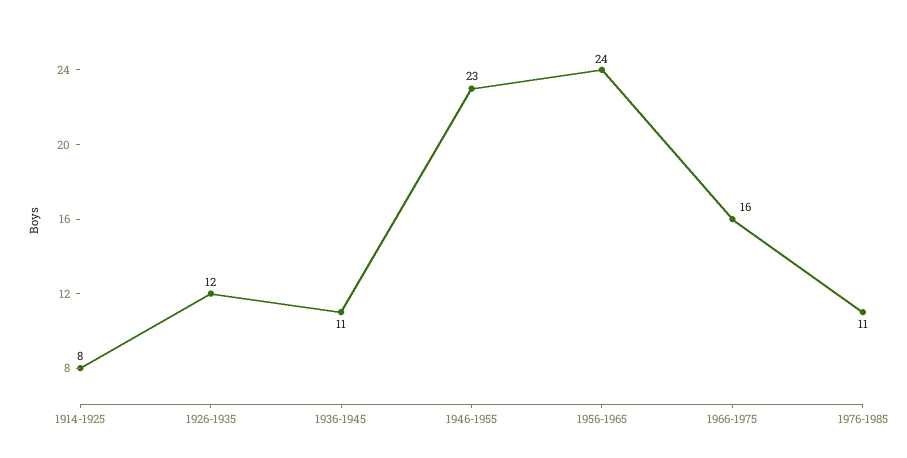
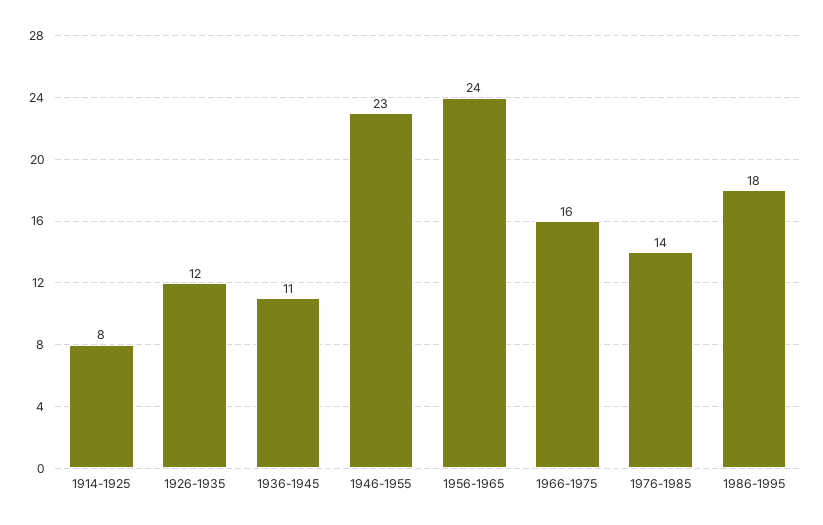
1976-1985: 11 -> 14
1986-1995: none -> 18

